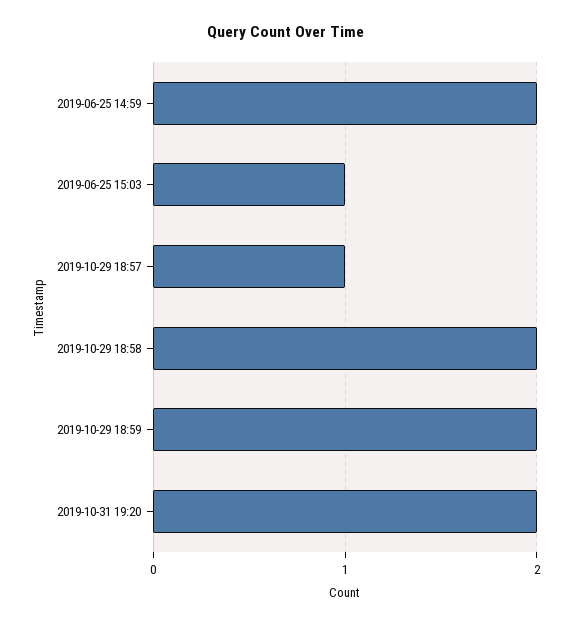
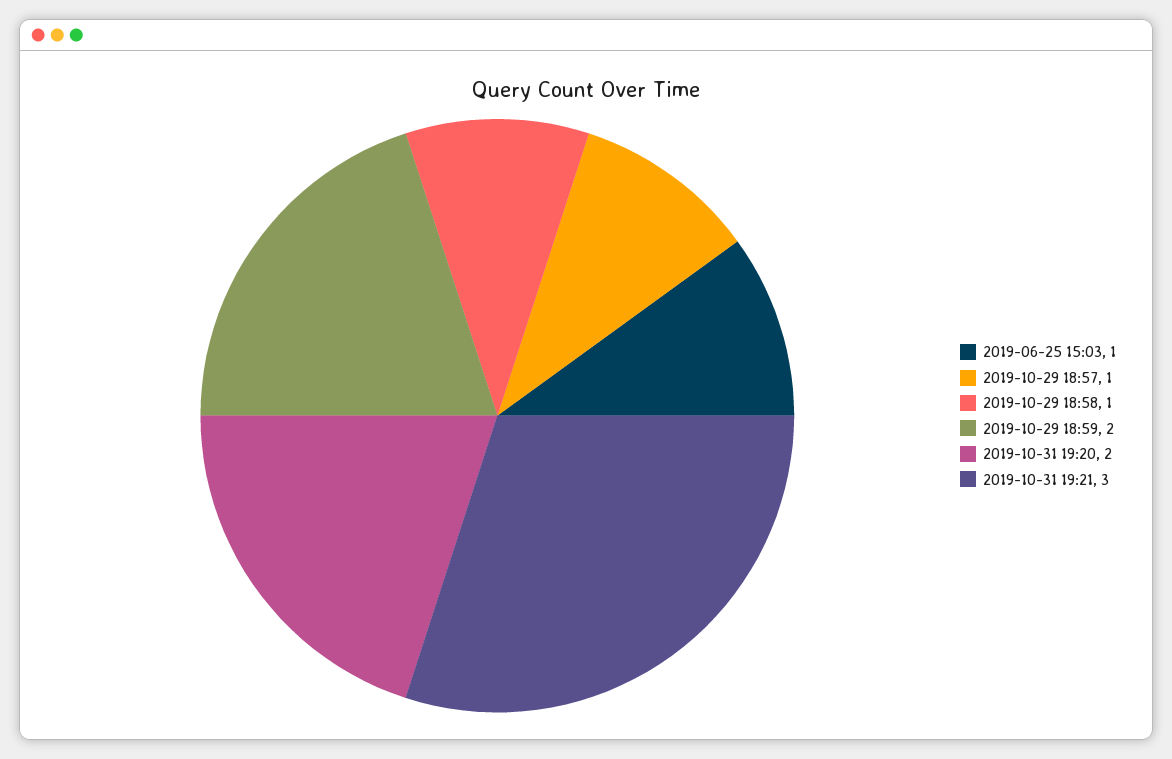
2019-06-25 14:59: 2 -> none
2019-10-29 18:58: 2 -> 1
2019-10-31 19:21: none -> 3

